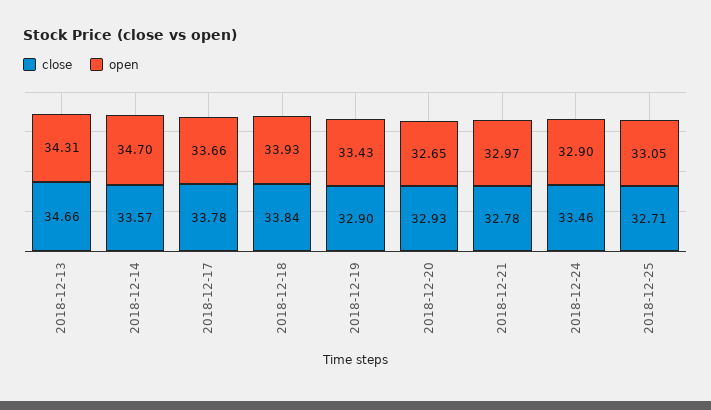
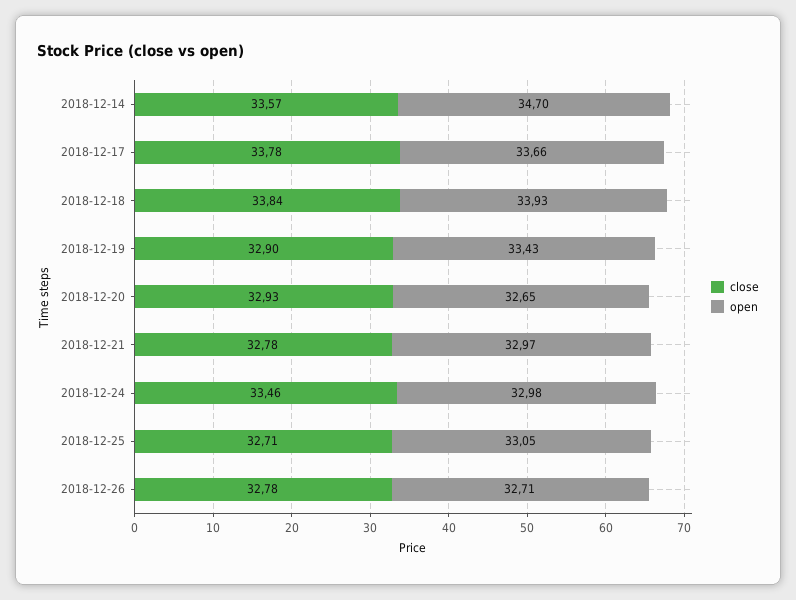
close, 2018-12-13: 34.66 -> none
open, 2018-12-13: 34.31 -> none
open, 2018-12-24: 32.9 -> 32.98
close, 2018-12-26: none -> 32.78
open, 2018-12-26: none -> 32.71

